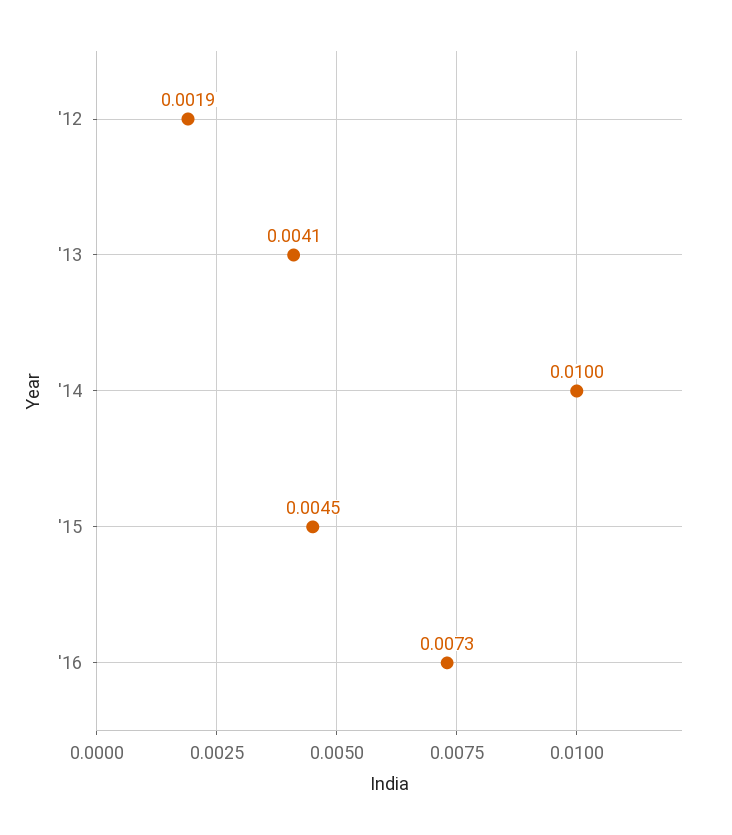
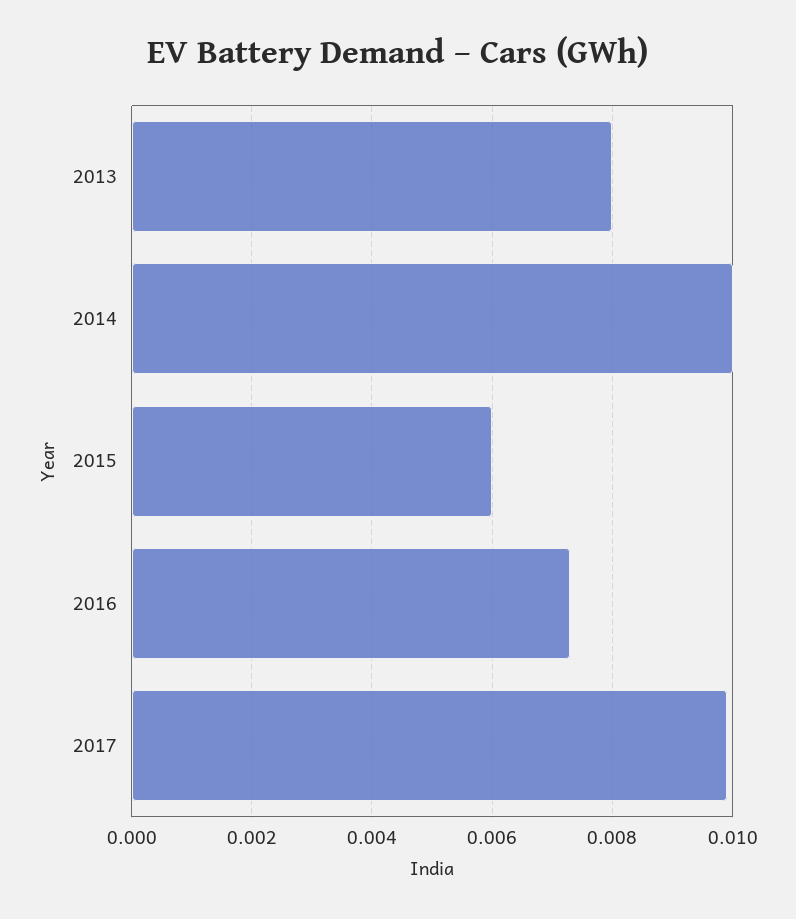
'12: 0.0019 -> none
'13: 0.0041 -> 0.008
'15: 0.0045 -> 0.006
2017: none -> 0.01

